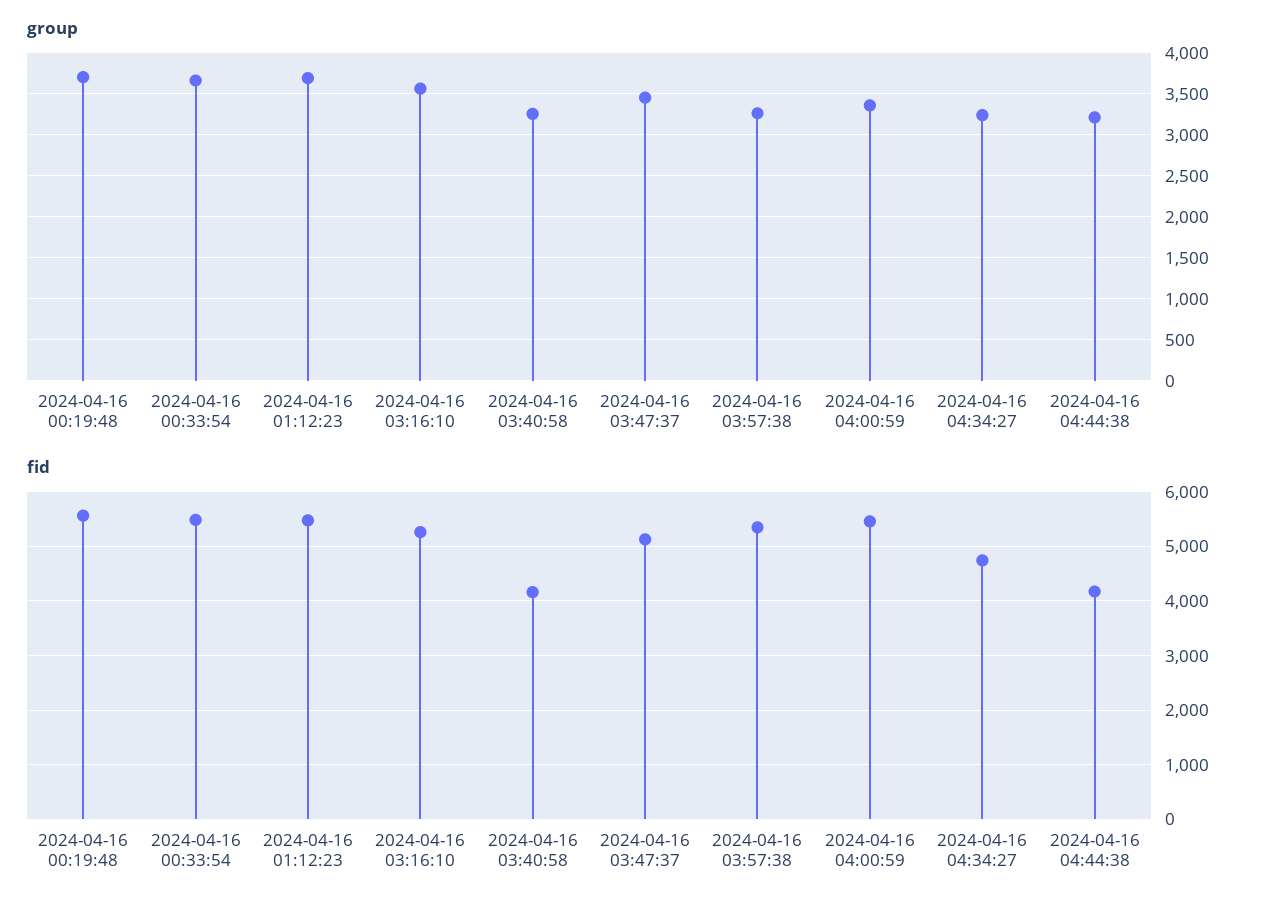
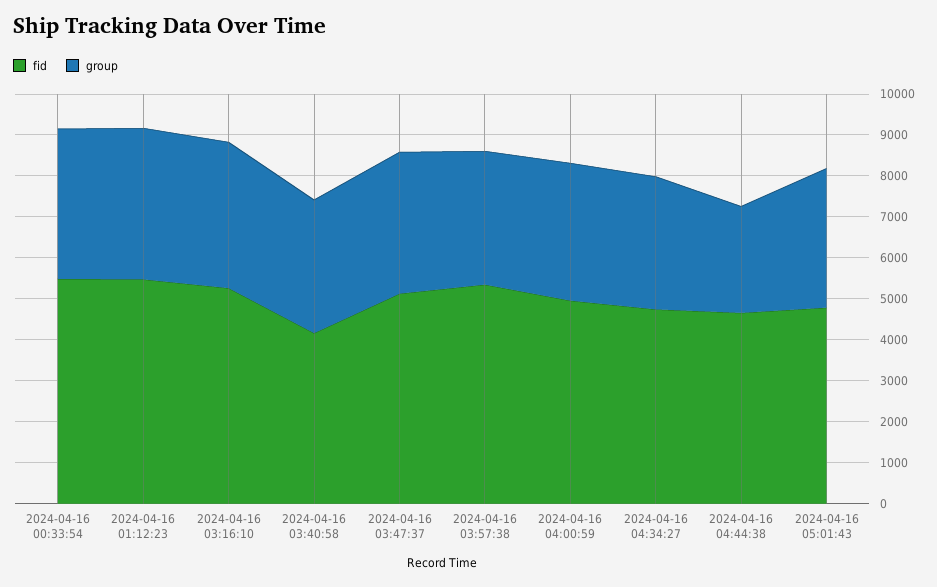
group, 2024-04-16 00:19:48: 3700 -> none
group, 2024-04-16 04:44:38: 3200 -> 2600
fid, 2024-04-16 00:19:48: 5600 -> none
fid, 2024-04-16 04:00:59: 5400 -> 5000
fid, 2024-04-16 04:44:38: 4200 -> 4600
fid, 2024-04-16 05:01:43: none -> 4800
group, 2024-04-16 05:01:43: none -> 3400

